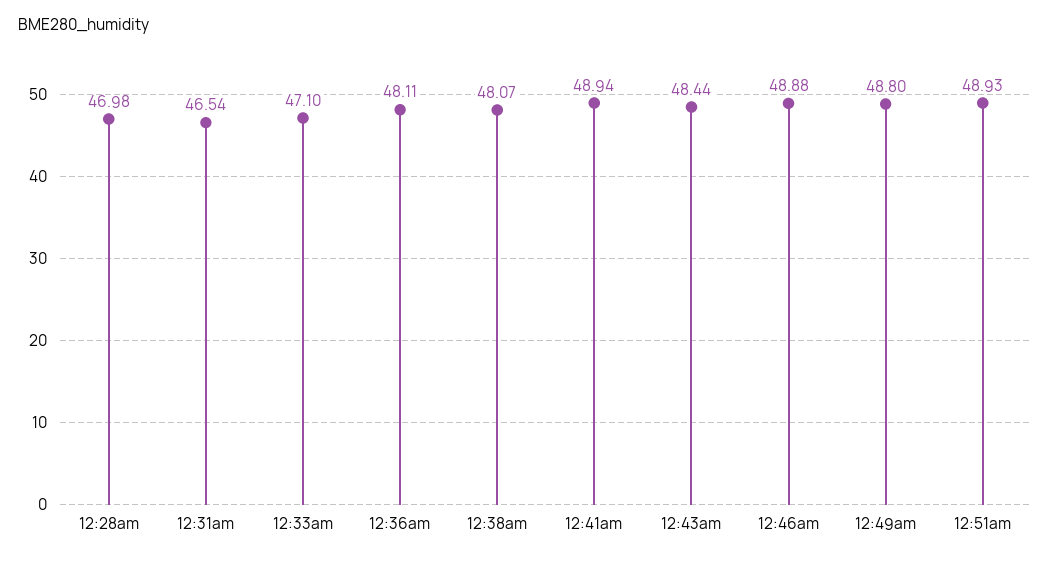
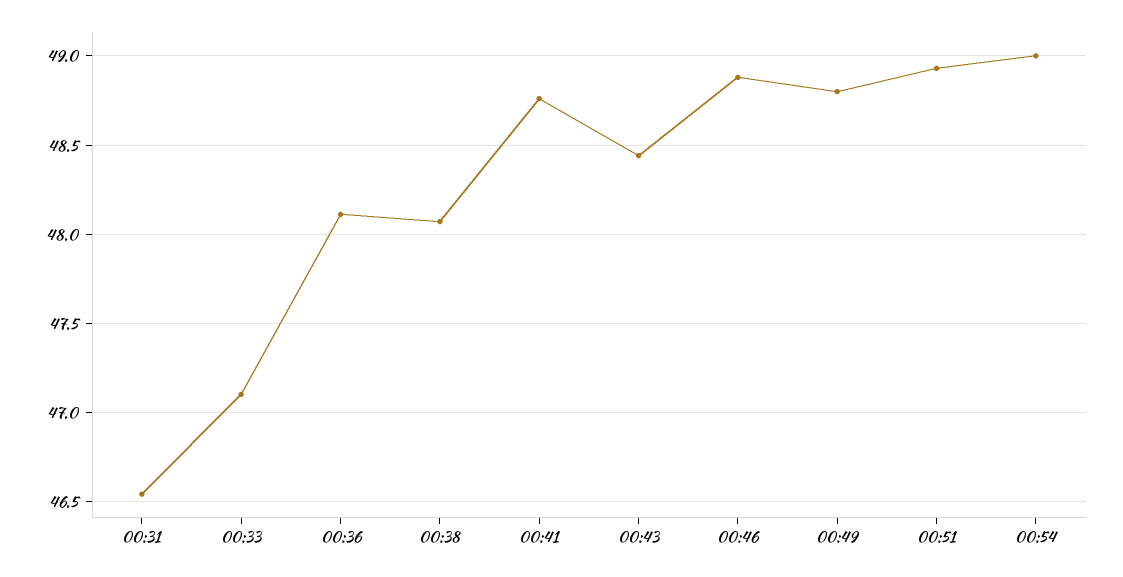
12:28am: 46.98 -> none
12:41am: 48.94 -> 48.75
00:54: none -> 49

